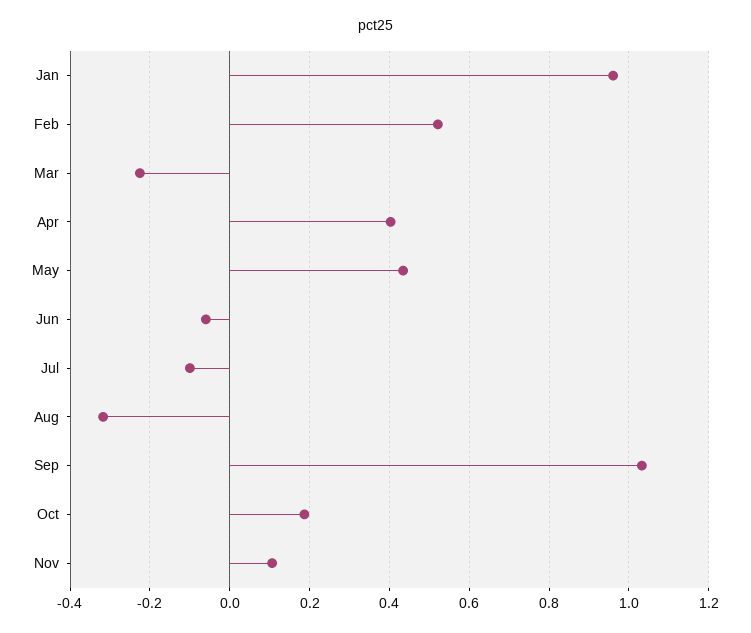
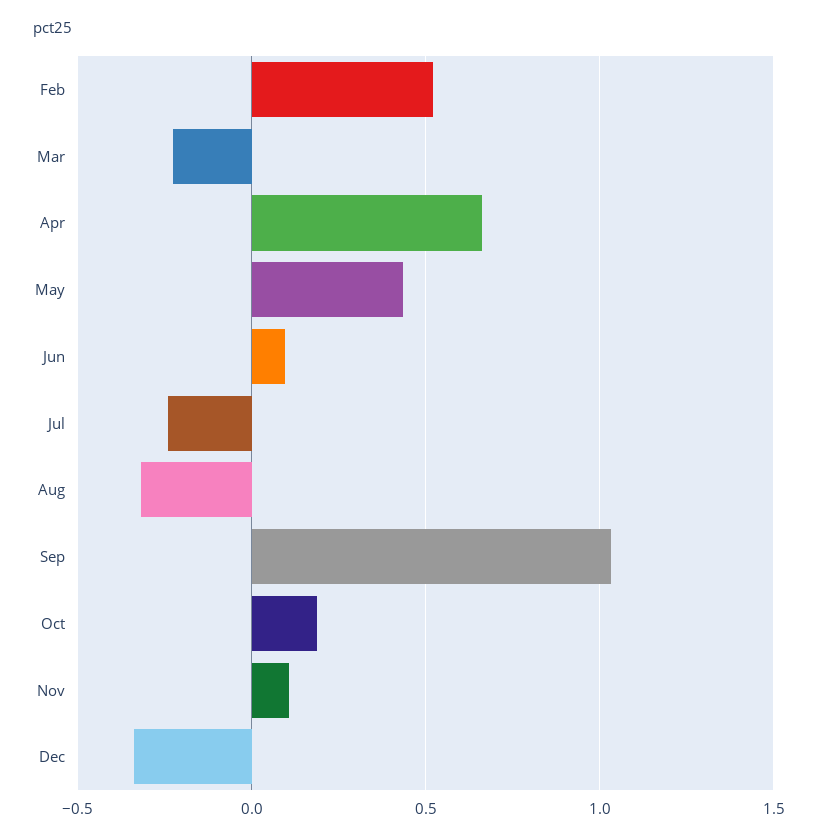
Jan: 0.96 -> none
Apr: 0.4 -> 0.65
Jun: -0.06 -> 0.1
Jul: -0.1 -> -0.25
Dec: none -> -0.35

